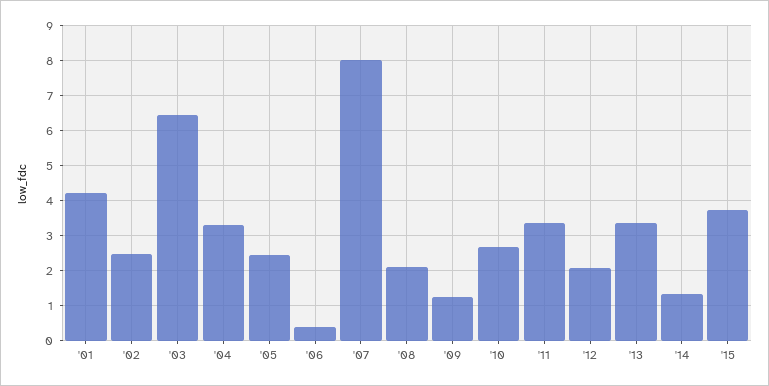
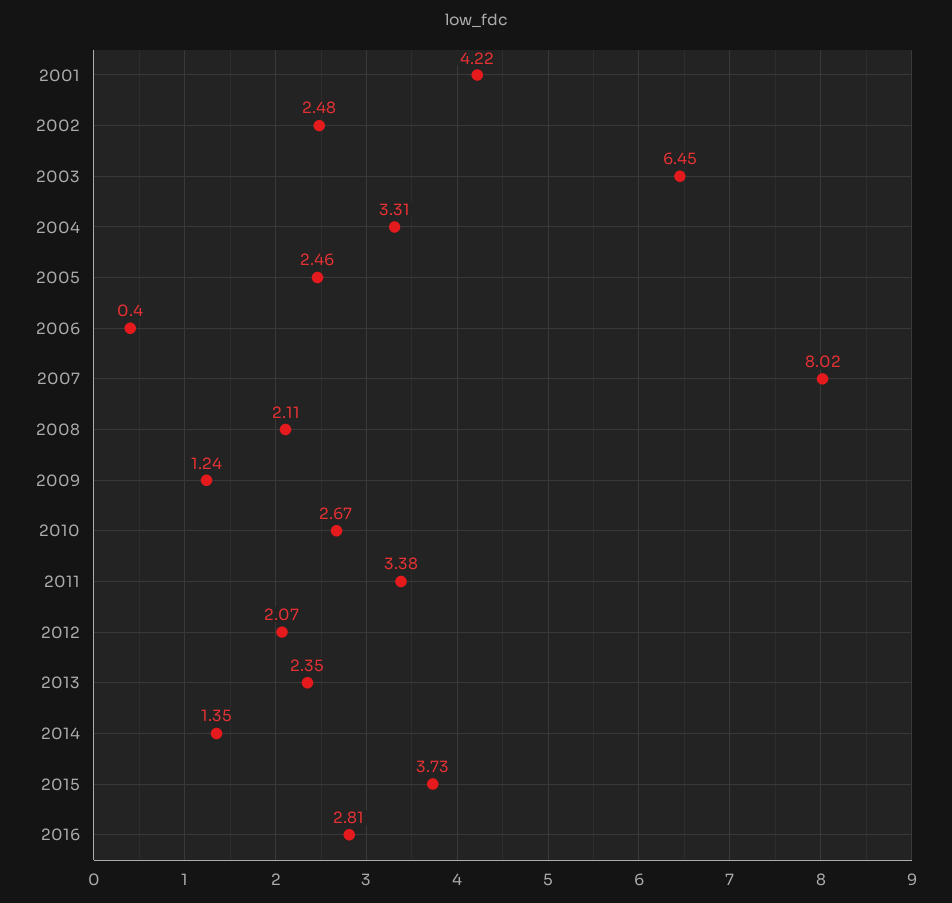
'13: 3.4 -> 2.35
2016: none -> 2.81

